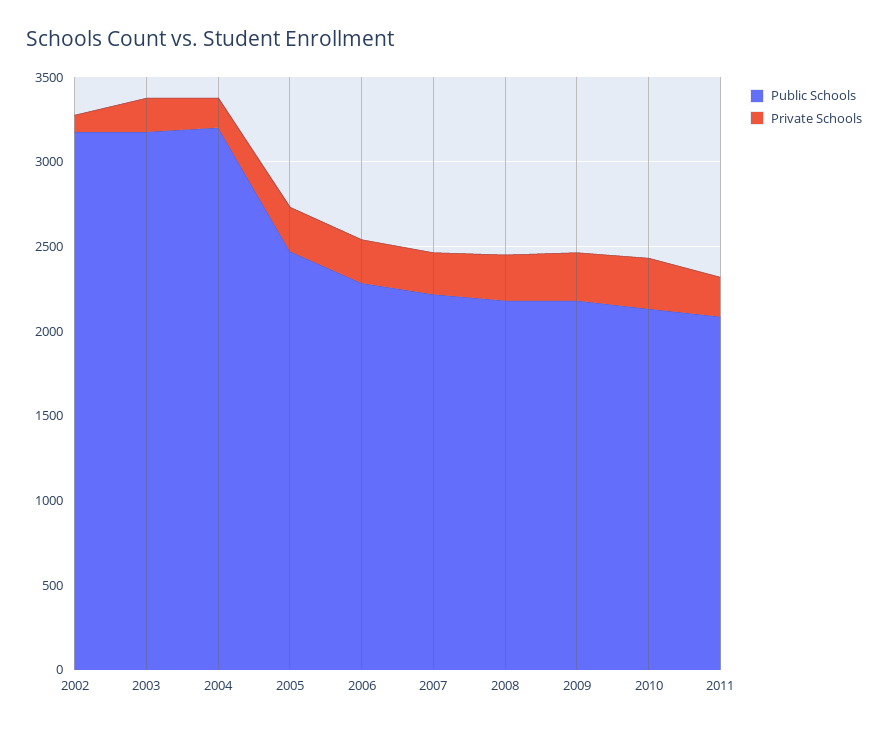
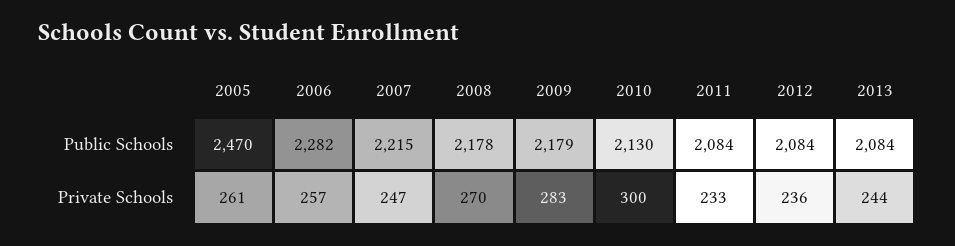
Public Schools, 2002: 3200 -> none
Private Schools, 2002: 100 -> none
Public Schools, 2003: 3200 -> none
Private Schools, 2003: 200 -> none
Public Schools, 2004: 3200 -> none
Private Schools, 2004: 200 -> none
Public Schools, 2012: none -> 2084
Public Schools, 2013: none -> 2084
Private Schools, 2012: none -> 236
Private Schools, 2013: none -> 244

